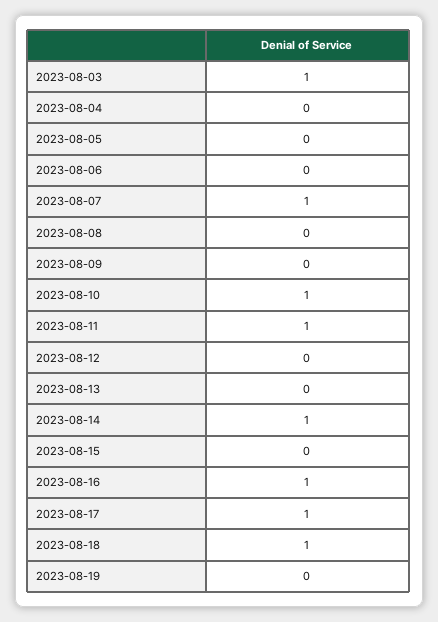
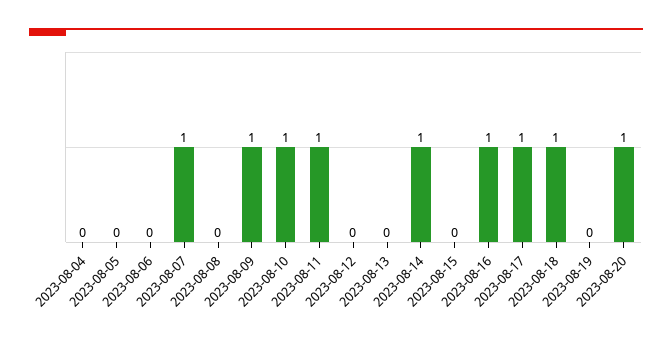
2023-08-03: 1 -> none
2023-08-09: 0 -> 1
2023-08-20: none -> 1

